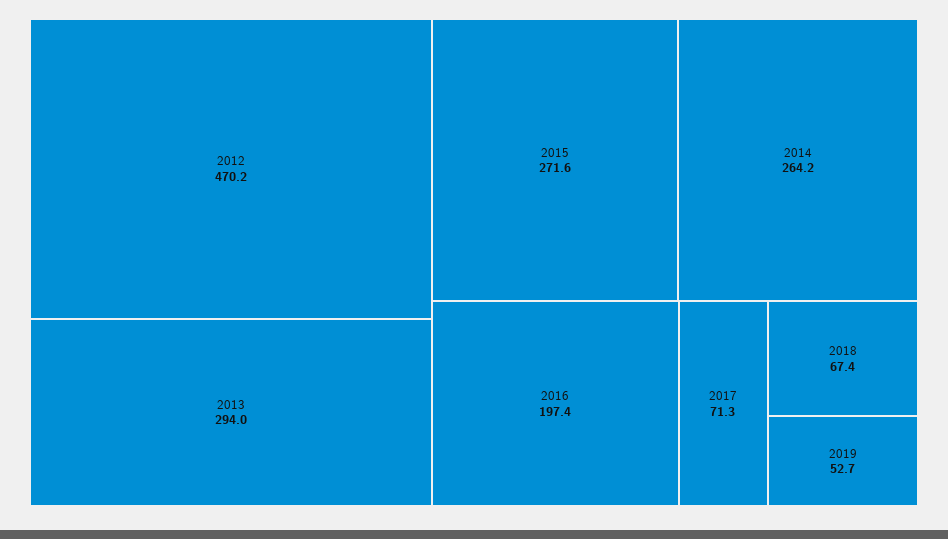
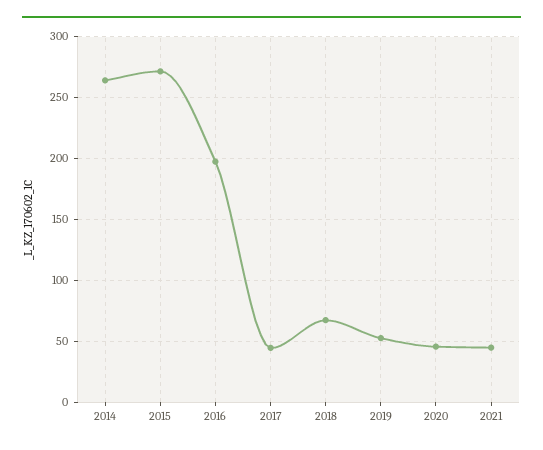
2012: 470.2 -> none
2013: 294 -> none
2017: 71.3 -> 45
2020: none -> 45
2021: none -> 45

